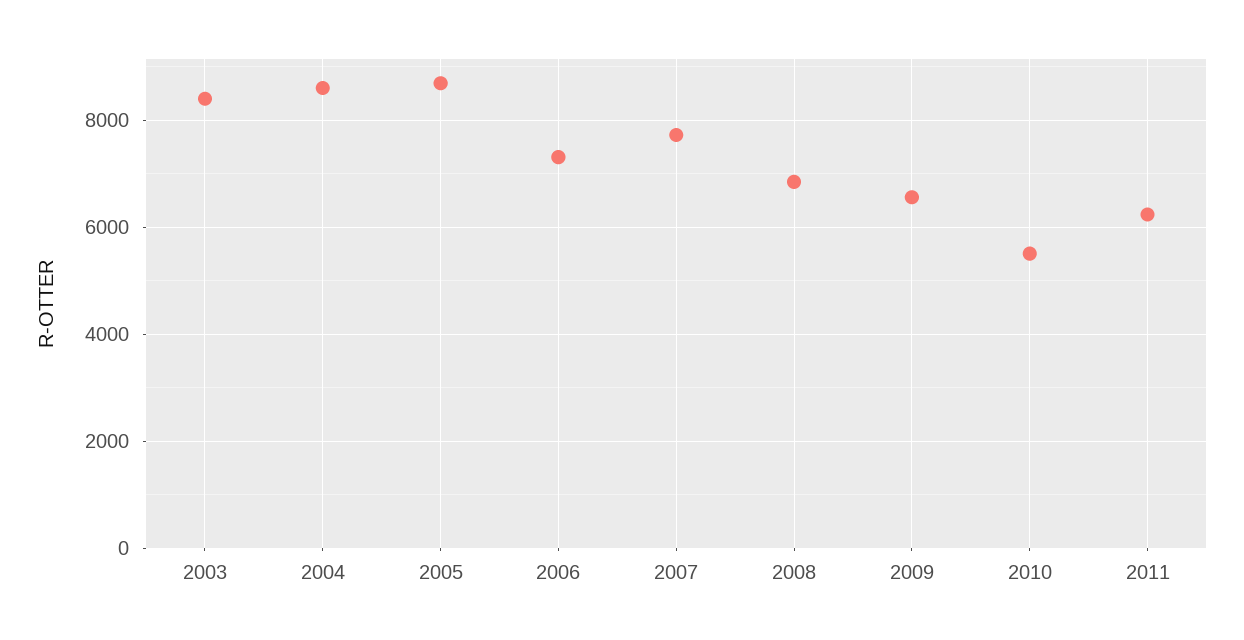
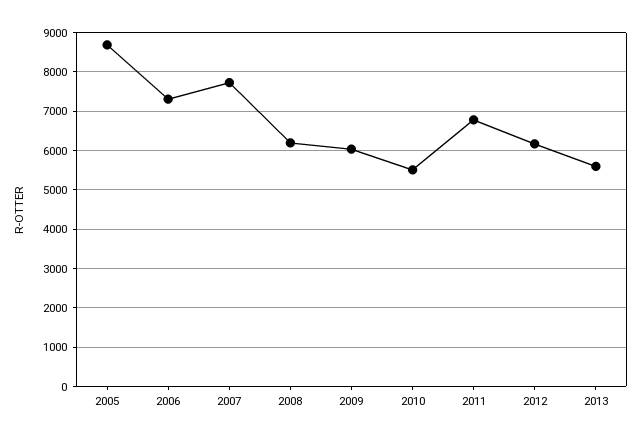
2003: 8400 -> none
2004: 8600 -> none
2008: 6800 -> 6200
2009: 6600 -> 6000
2011: 6200 -> 6800
2012: none -> 6200
2013: none -> 5600

